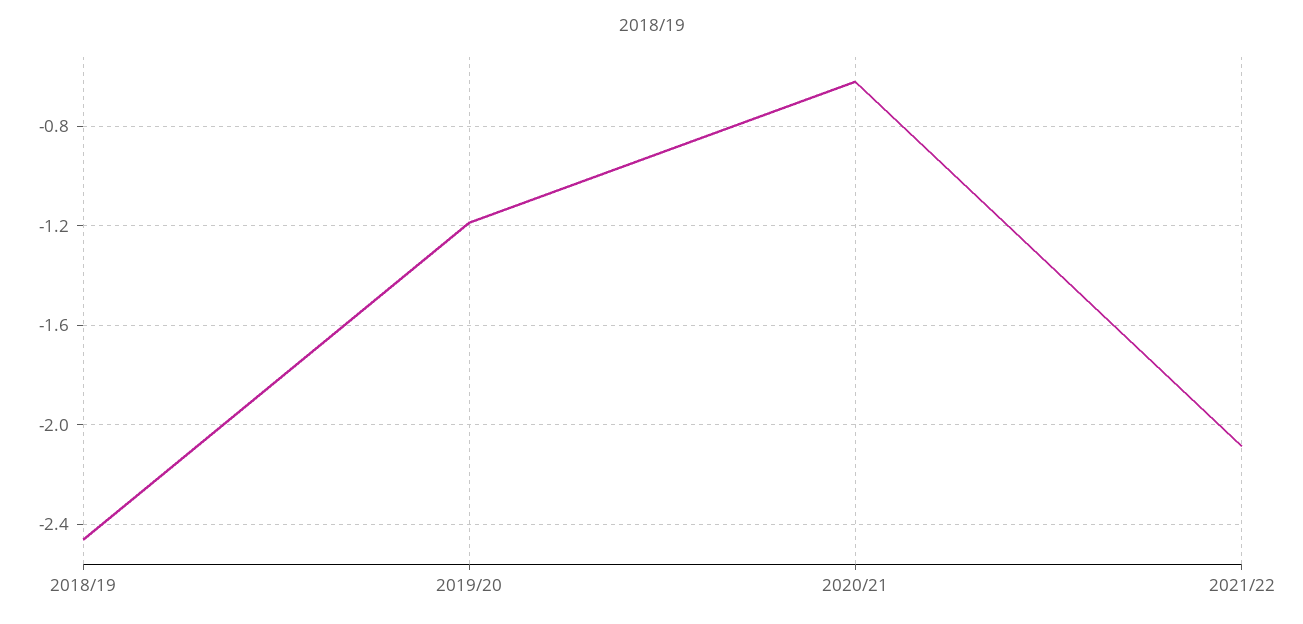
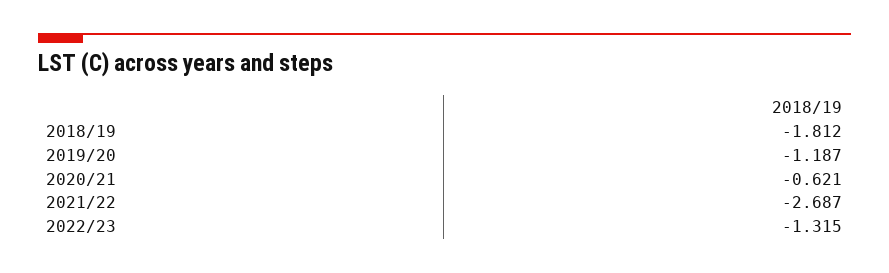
2018/19: -2.45 -> -1.812
2021/22: -2.1 -> -2.687
2022/23: none -> -1.315

